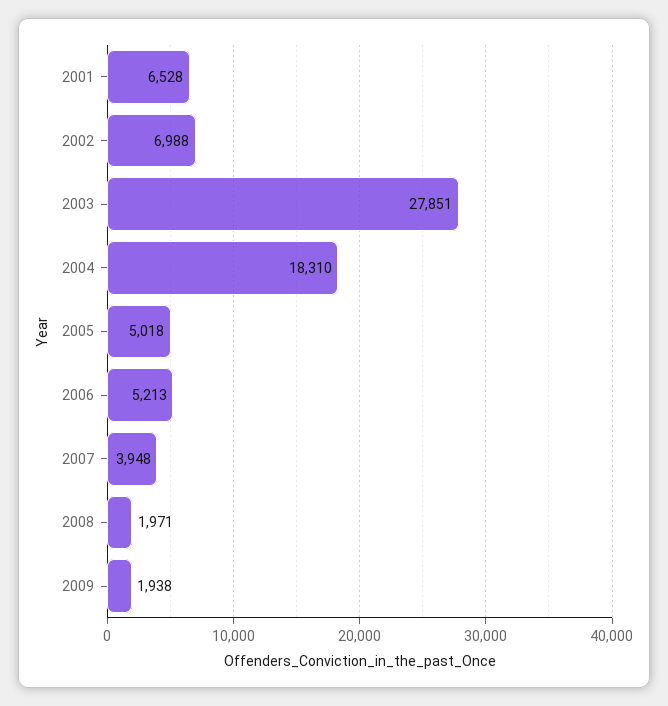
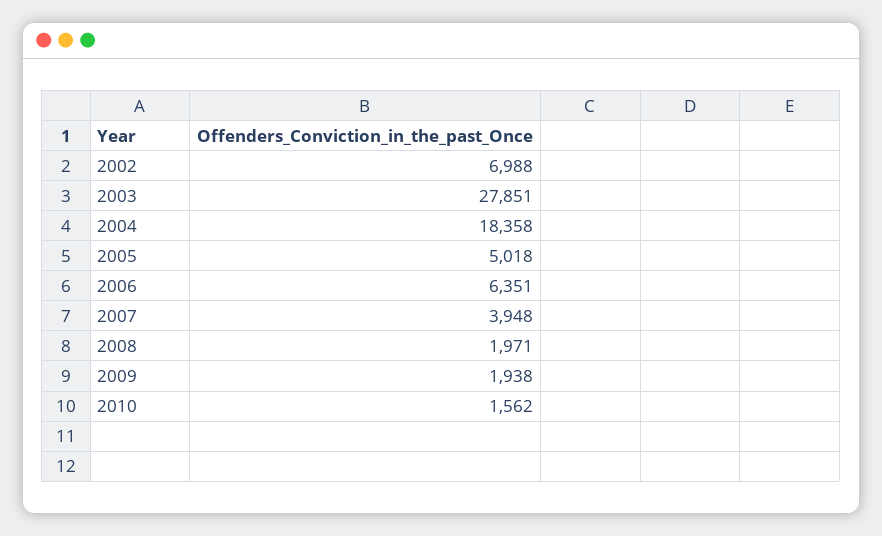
2001: 6528 -> none
2004: 18310 -> 18358
2006: 5213 -> 6351
2010: none -> 1562

